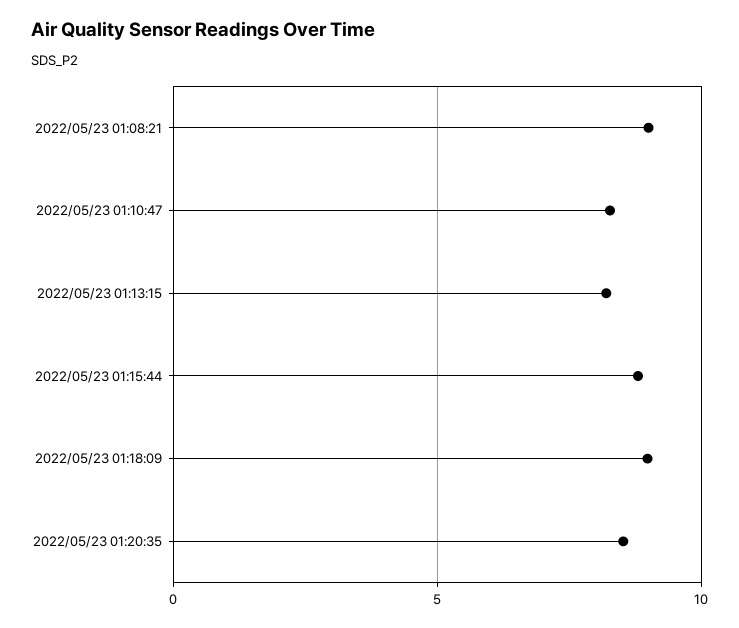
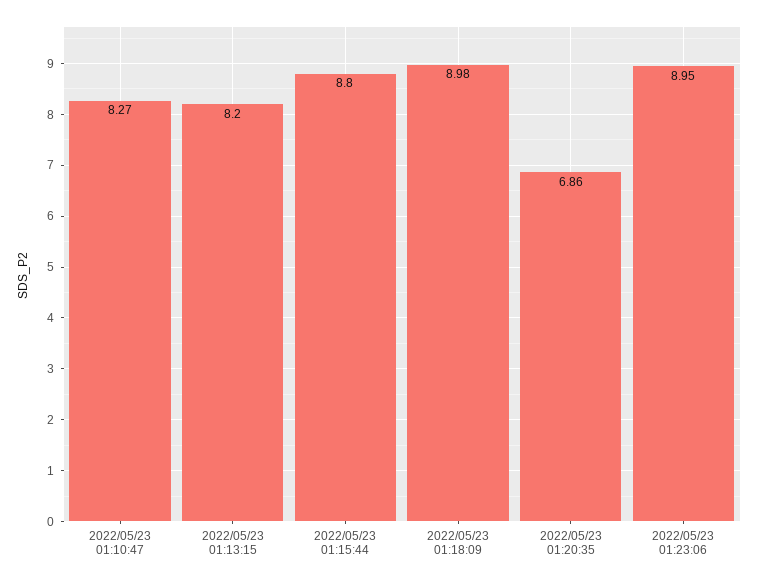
2022/05/23 01:08:21: 9 -> none
2022/05/23 01:20:35: 8.5 -> 6.86
2022/05/23 01:23:06: none -> 8.95

